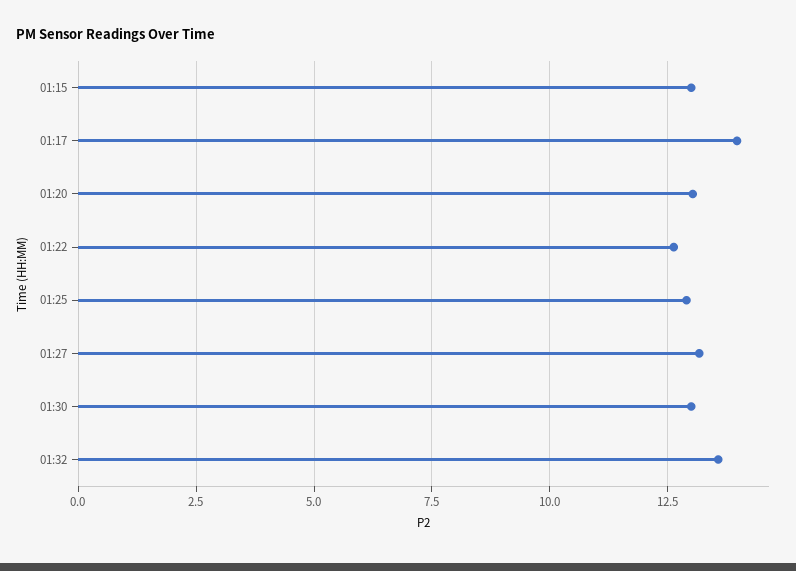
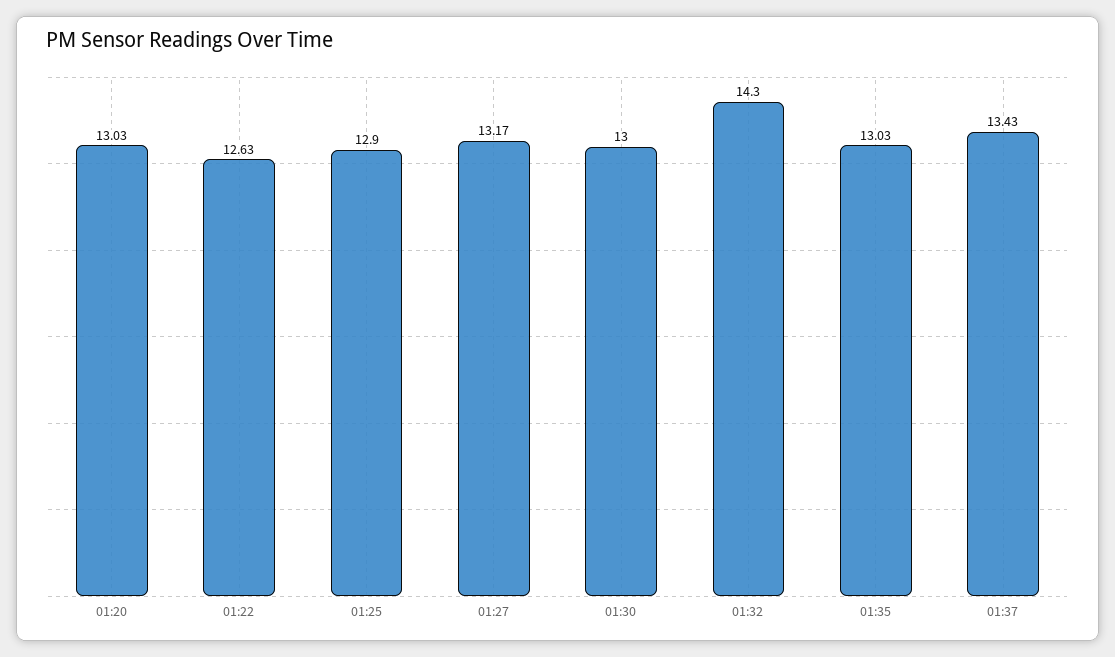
01:15: 13 -> none
01:17: 14 -> none
01:32: 13.5 -> 14.3
01:35: none -> 13.03
01:37: none -> 13.43

